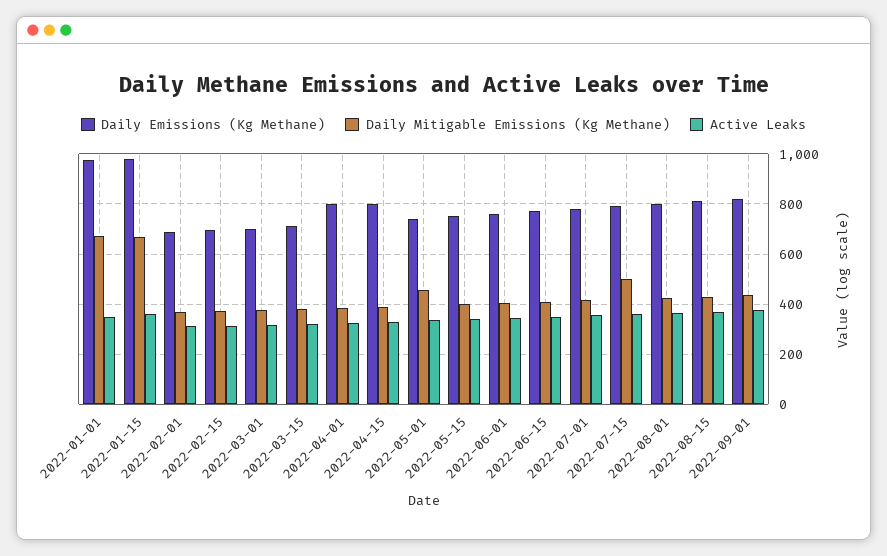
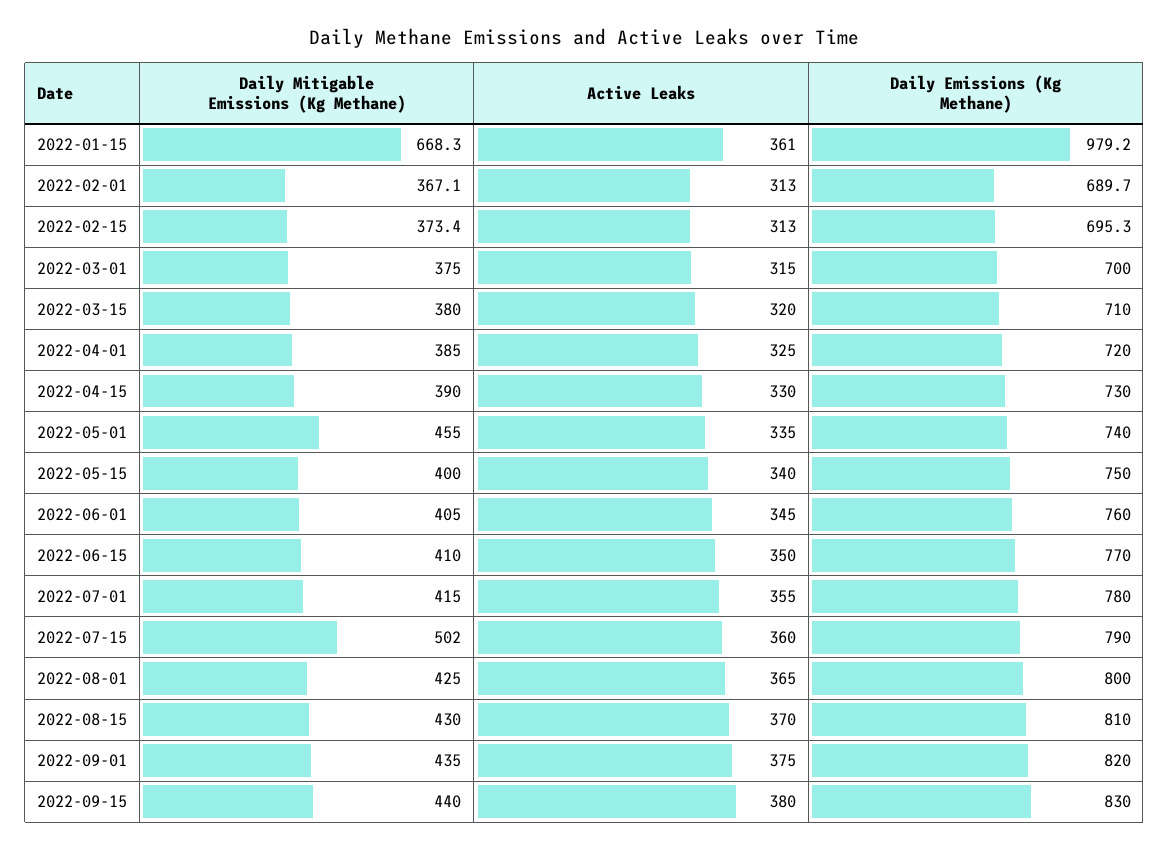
Daily Emissions (Kg Methane), 2022-01-01: 975 -> none
Daily Mitigable Emissions (Kg Methane), 2022-01-01: 675 -> none
Active Leaks, 2022-01-01: 350 -> none
Daily Emissions (Kg Methane), 2022-04-01: 800 -> 720
Daily Emissions (Kg Methane), 2022-04-15: 800 -> 730
Daily Mitigable Emissions (Kg Methane), 2022-09-15: none -> 440
Active Leaks, 2022-09-15: none -> 380
Daily Emissions (Kg Methane), 2022-09-15: none -> 830

